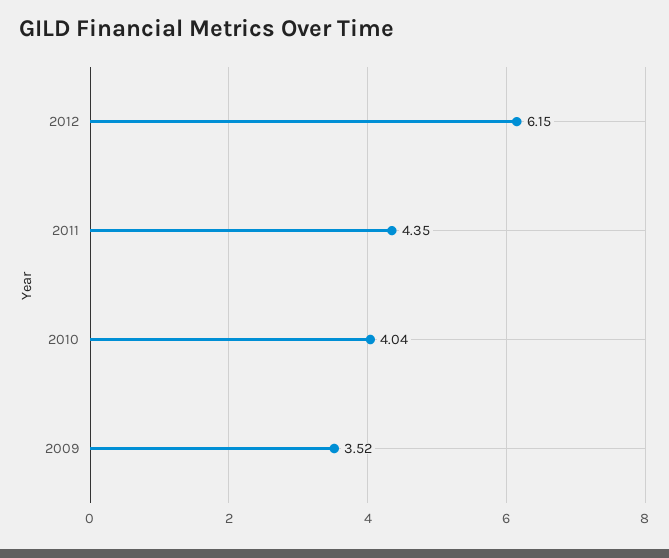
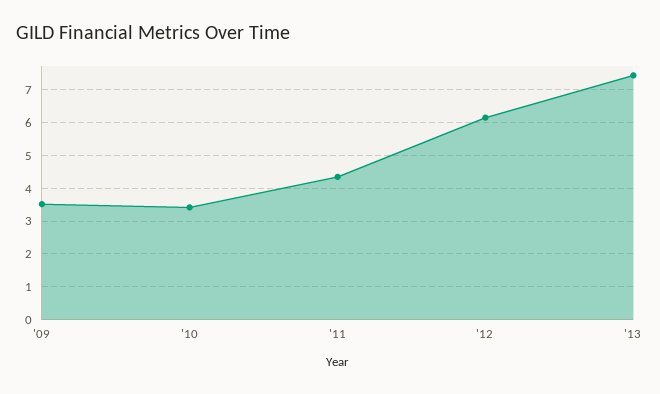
2010: 4.04 -> 3.4
'13: none -> 7.4

